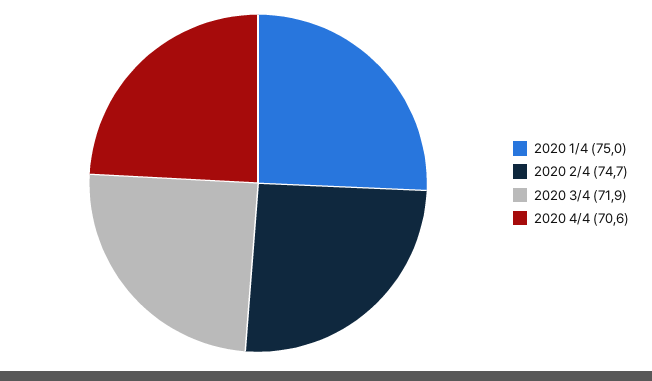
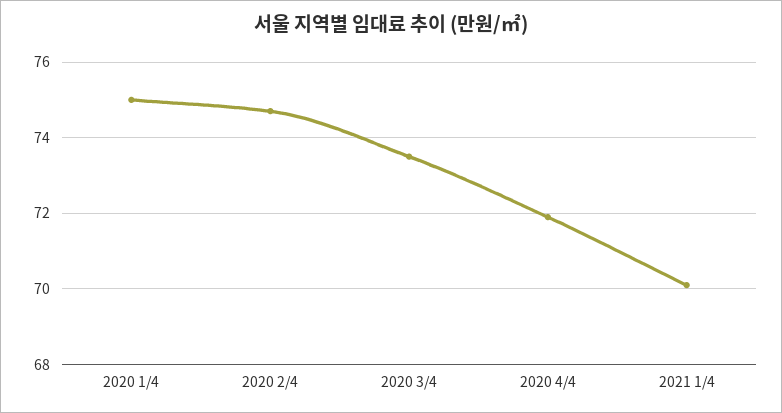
2020 3/4: 71.9 -> 73.5
2020 4/4: 70.6 -> 72
2021 1/4: none -> 70

